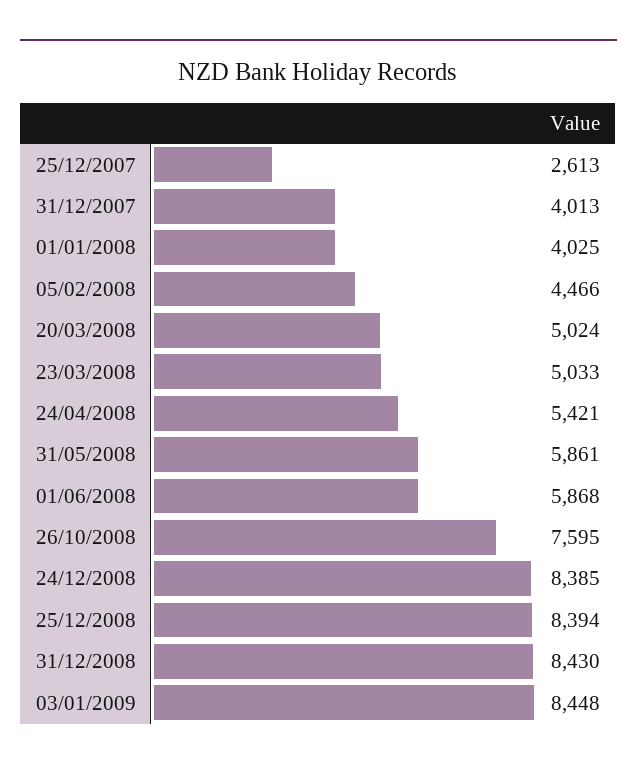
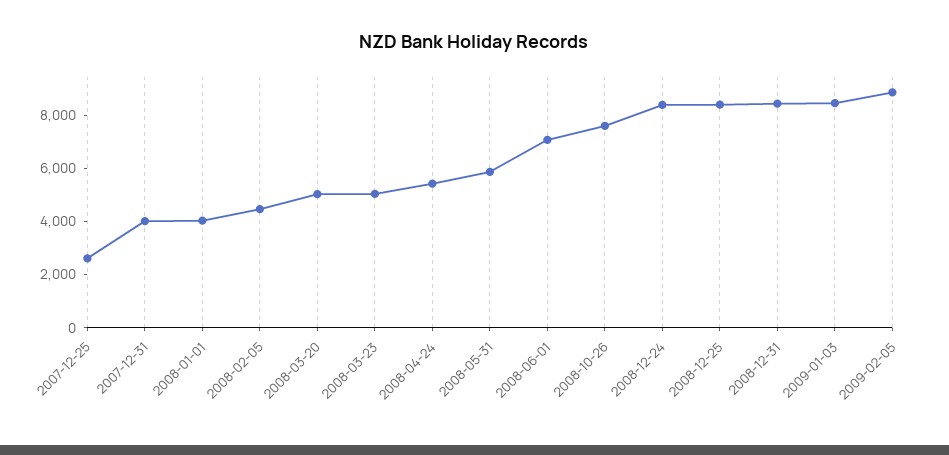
01/06/2008: 5868 -> 7000
2009-02-05: none -> 9000

